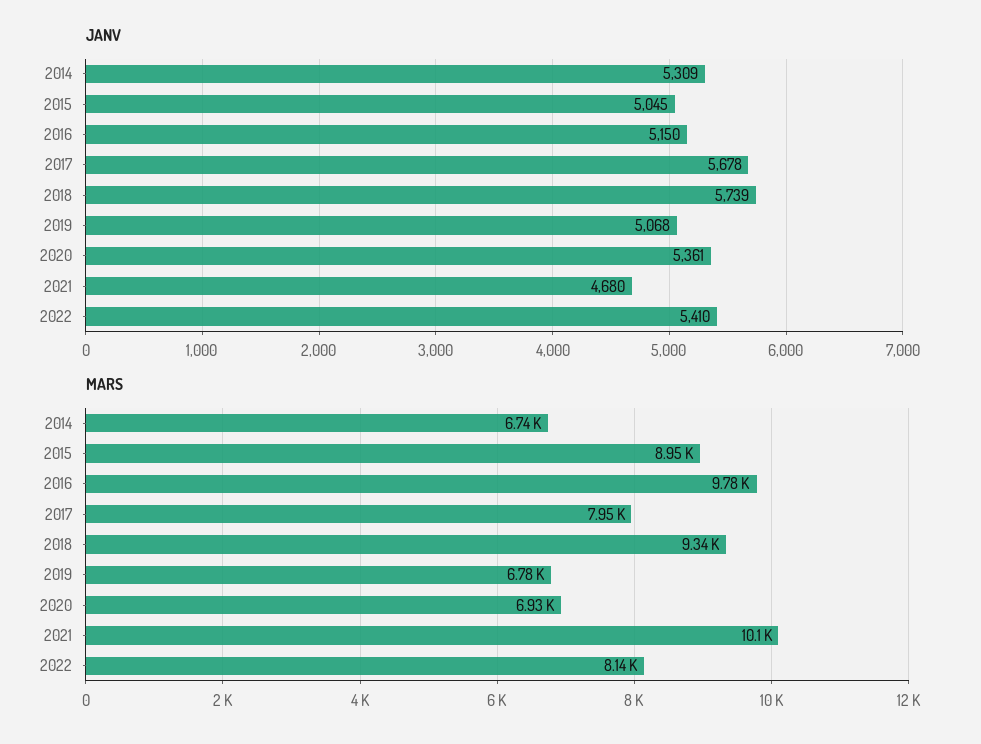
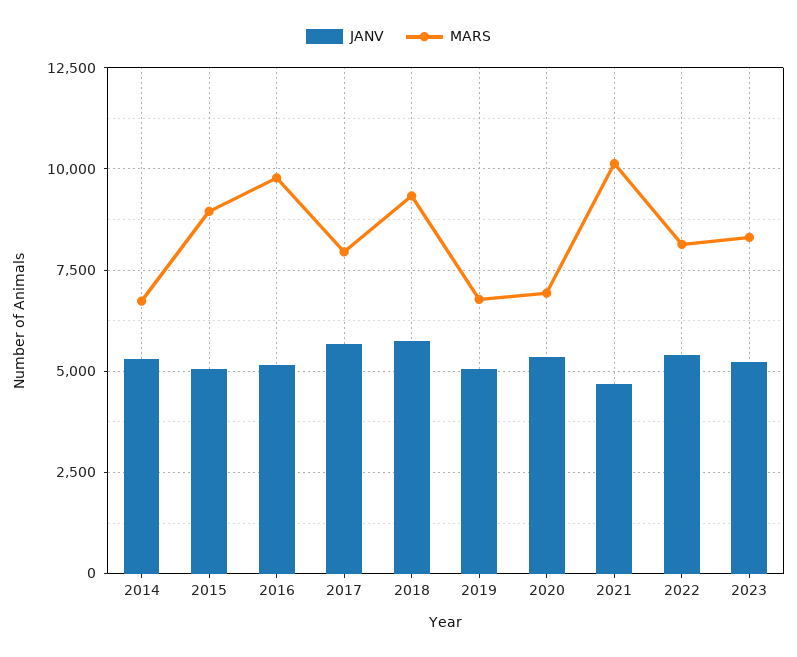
JANV, 2023: none -> 5250
MARS, 2023: none -> 8250

